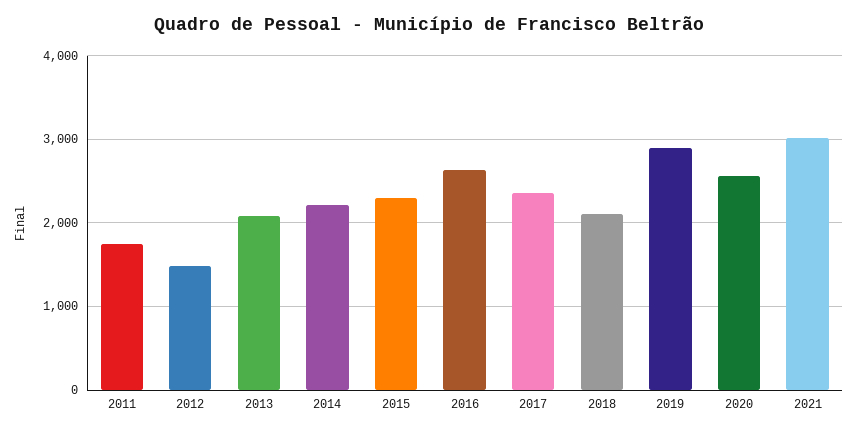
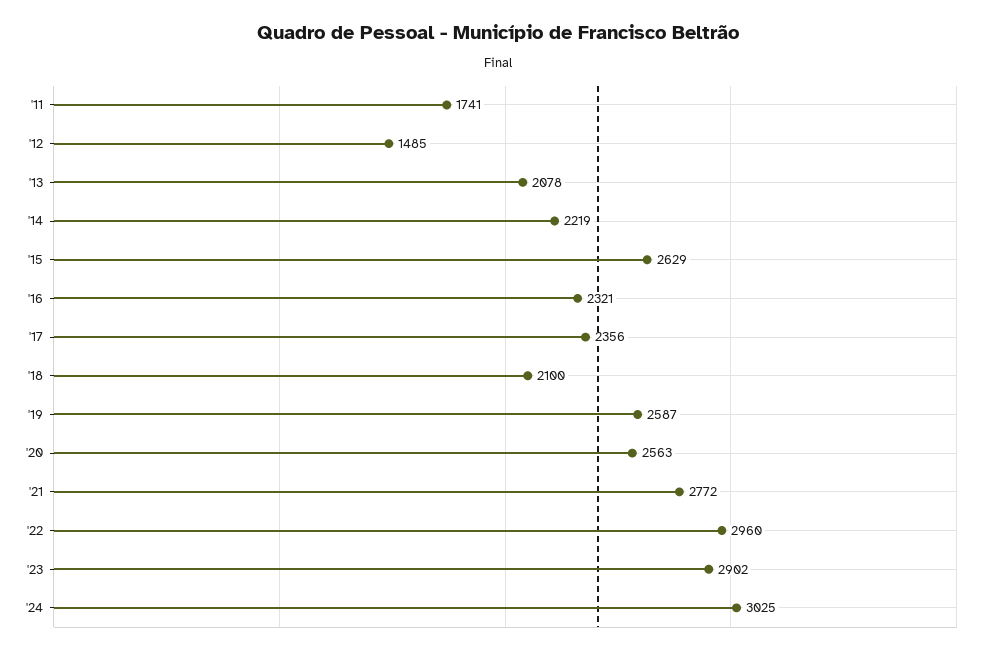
2015: 2300 -> 2629
2016: 2600 -> 2321
2019: 2900 -> 2587
2021: 3000 -> 2772
'22: none -> 2960
'23: none -> 2902
'24: none -> 3025

